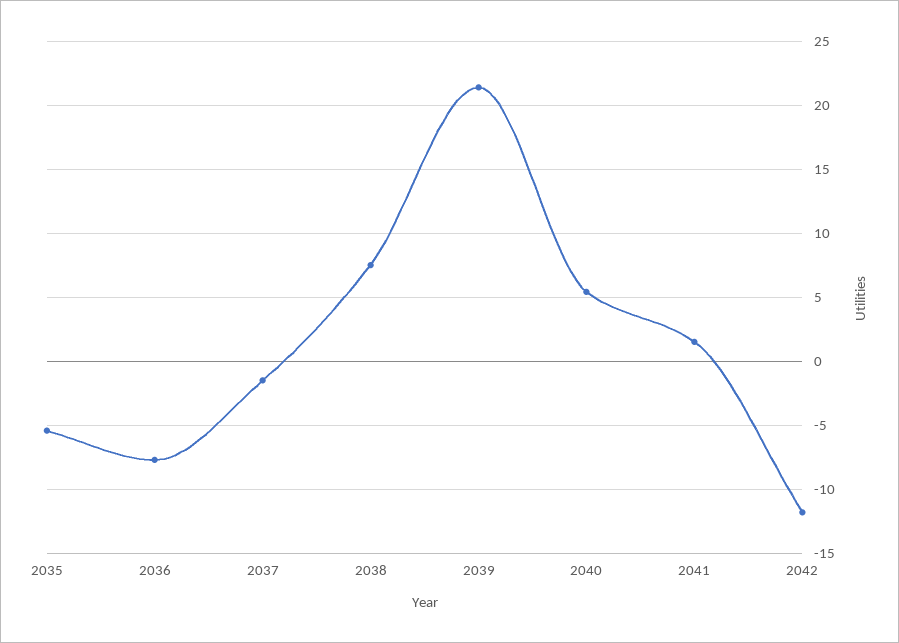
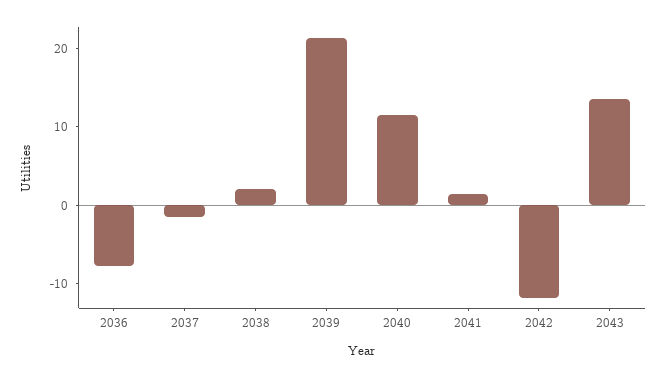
2035: -5.5 -> none
2038: 7.5 -> 2
2040: 5.5 -> 12
2043: none -> 14

